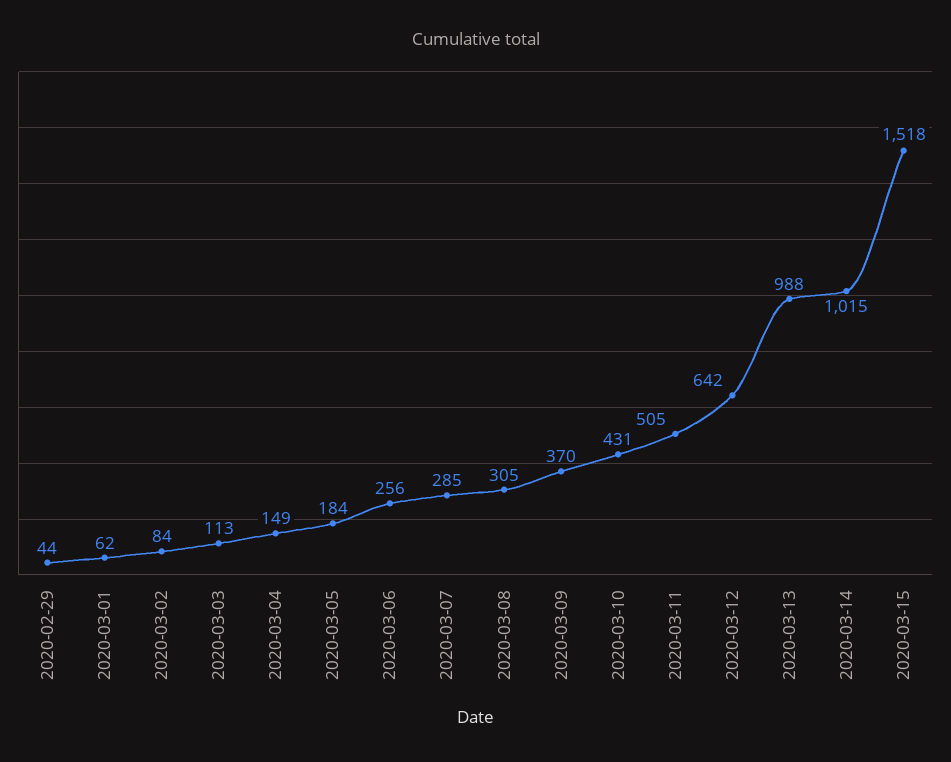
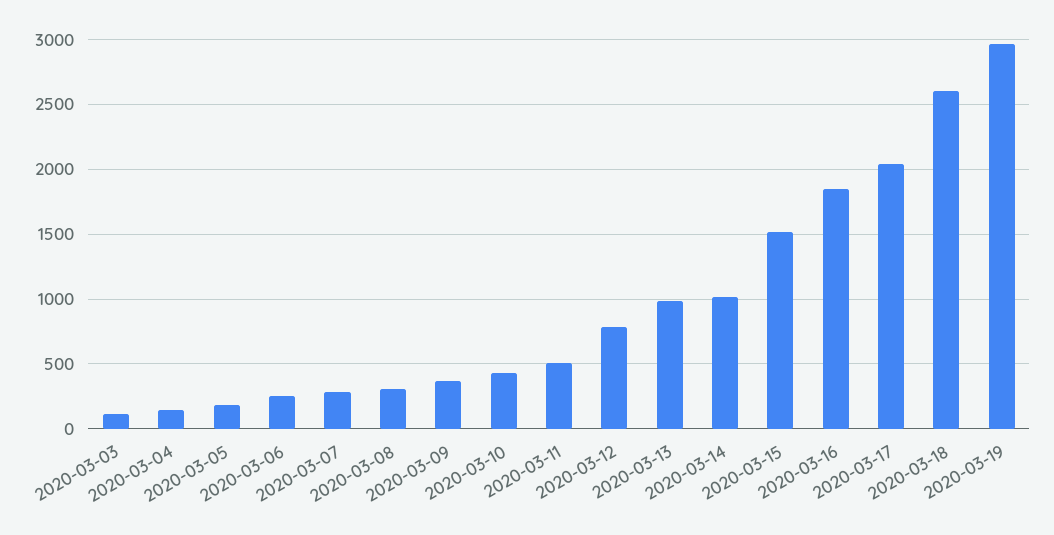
2020-02-29: 44 -> none
2020-03-01: 62 -> none
2020-03-02: 84 -> none
2020-03-12: 642 -> 800
2020-03-16: none -> 1850
2020-03-17: none -> 2050
2020-03-18: none -> 2600
2020-03-19: none -> 2950

